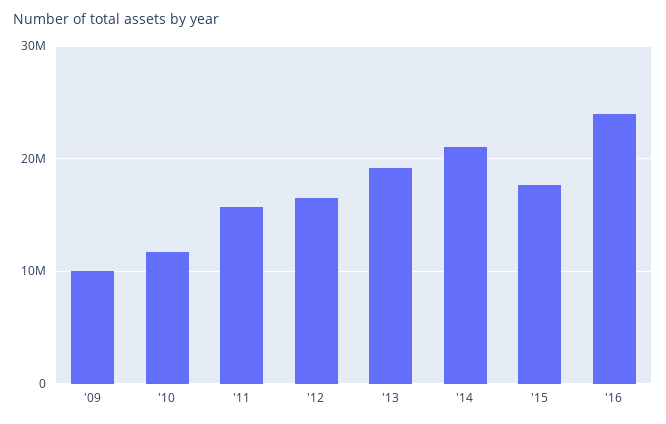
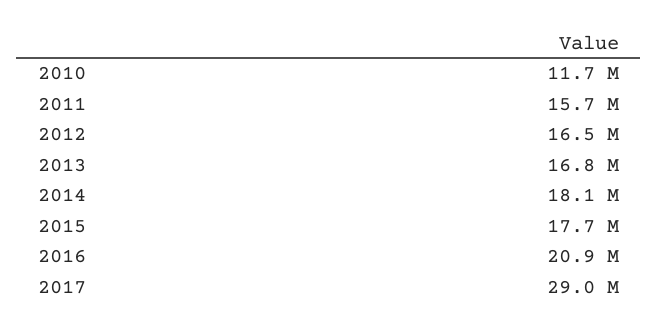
'09: 10000000 -> none
'13: 19000000 -> 16800000
'14: 21000000 -> 18100000
'16: 24000000 -> 20900000
2017: none -> 29000000

